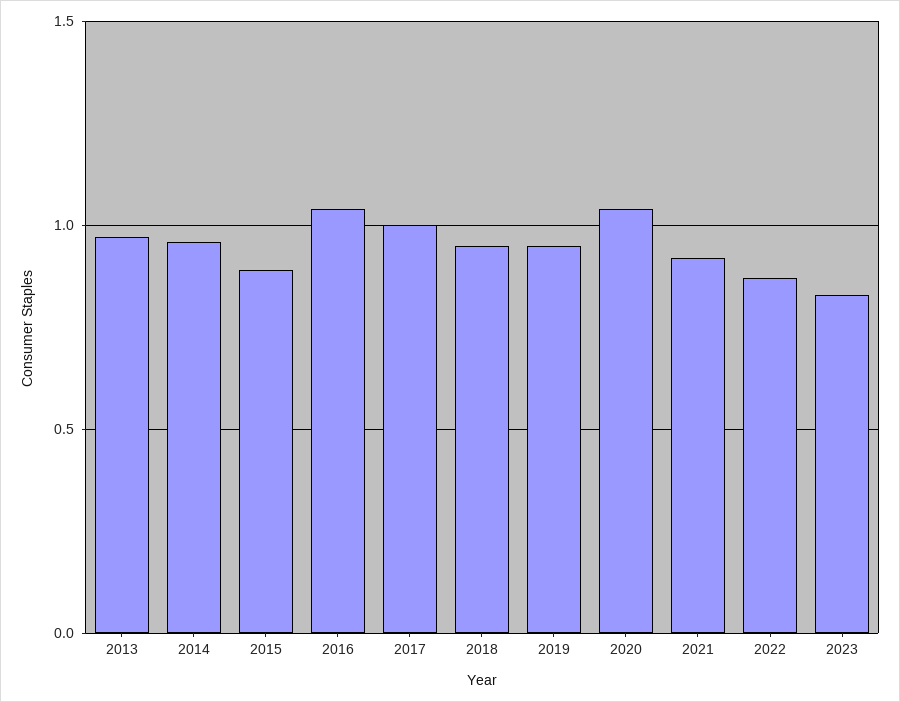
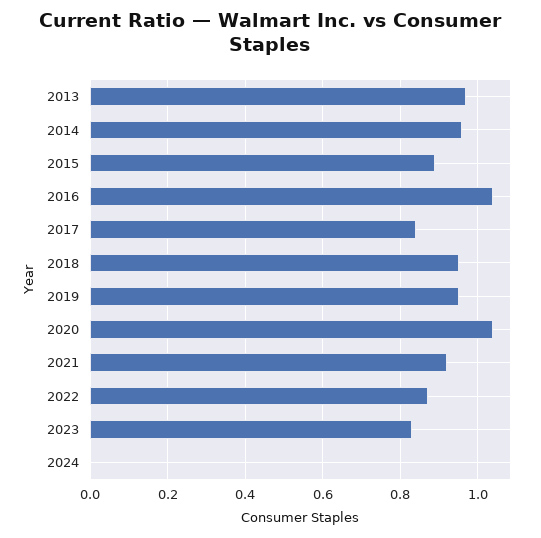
2017: 1 -> 0.85
2024: none -> 0

